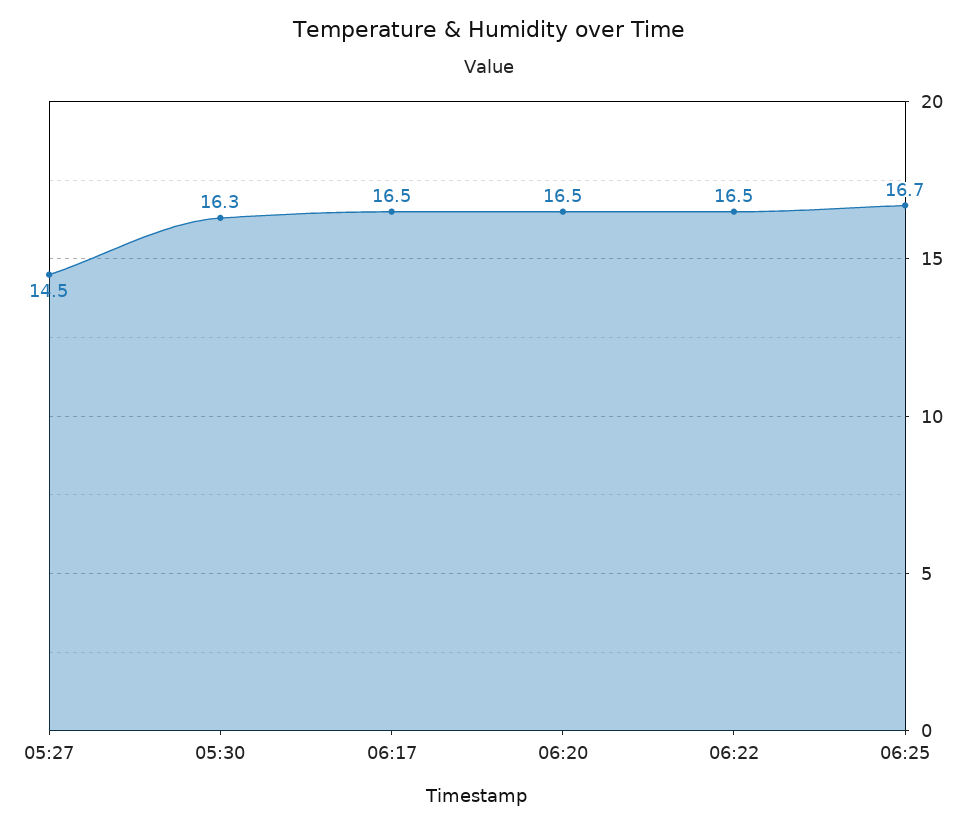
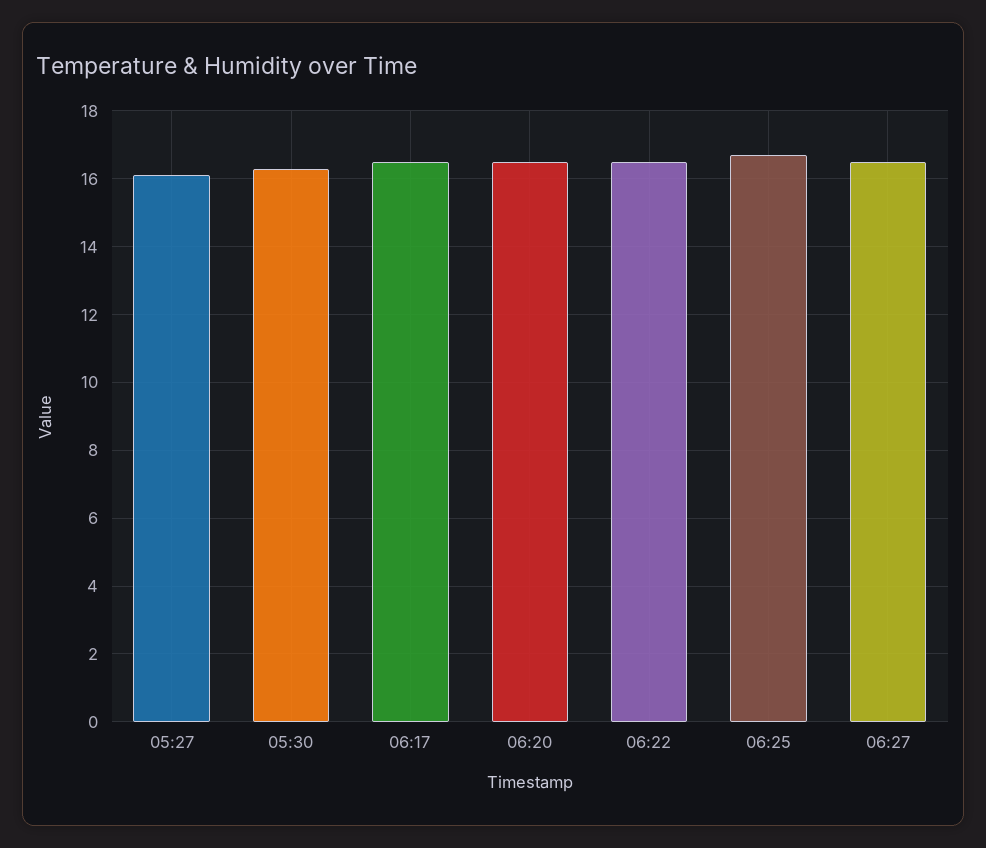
05:27: 14.5 -> 16
06:27: none -> 16.5

